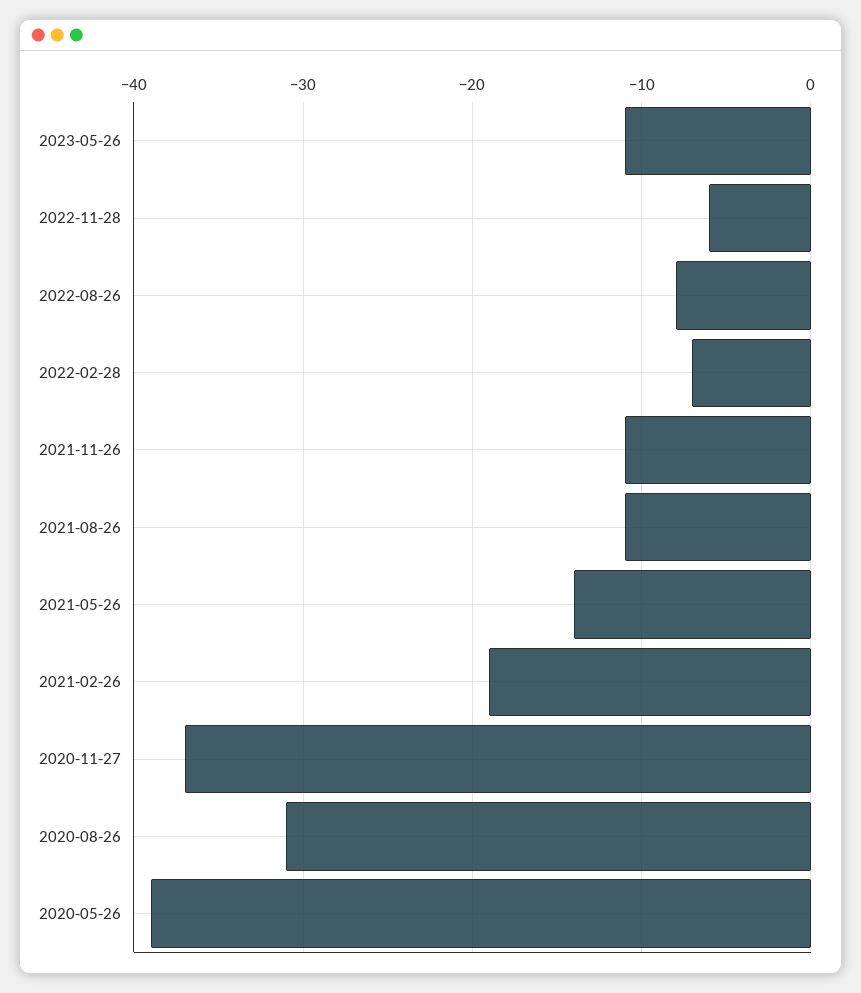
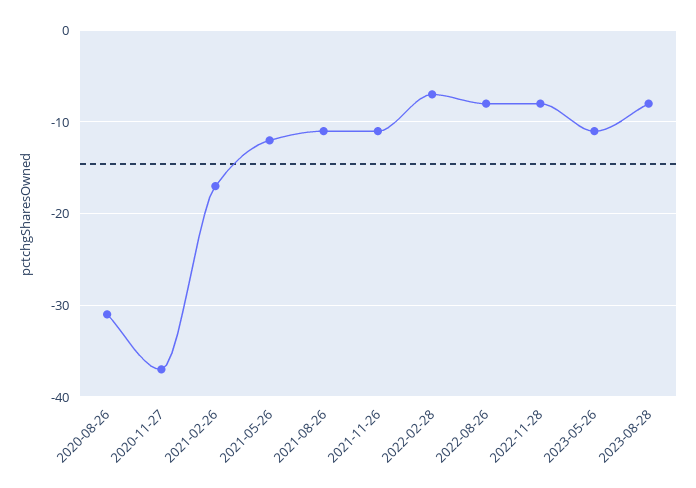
2022-11-28: -6 -> -8
2021-05-26: -14 -> -12
2021-02-26: -19 -> -17
2020-05-26: -39 -> none
2023-08-28: none -> -8

